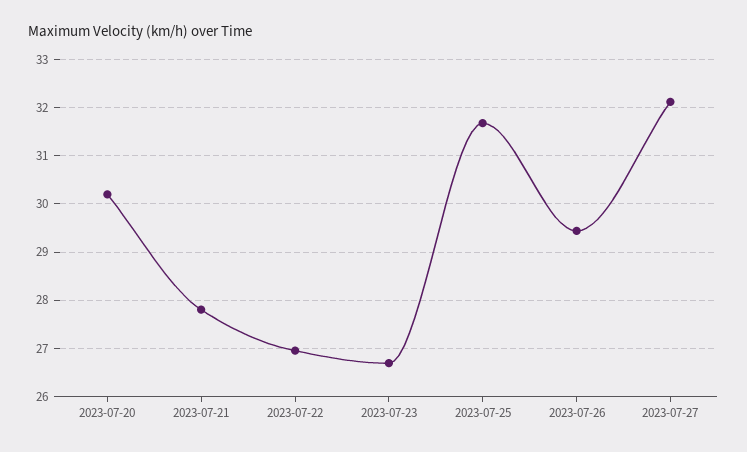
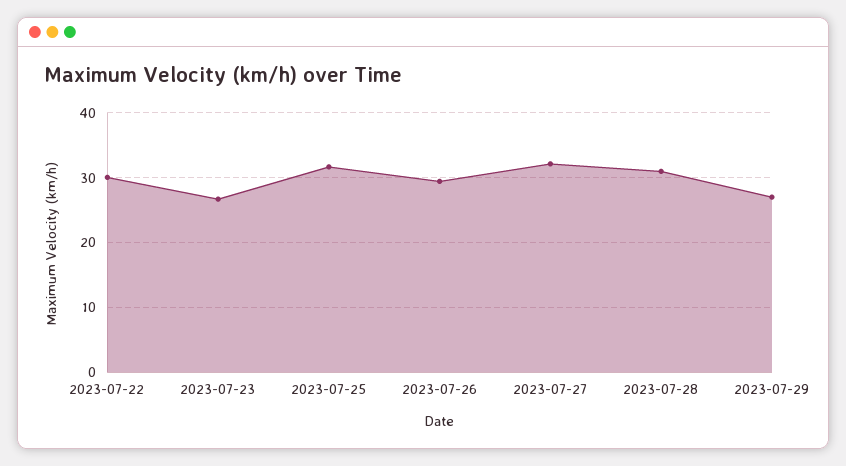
2023-07-20: 30.2 -> none
2023-07-21: 27.8 -> none
2023-07-22: 27 -> 30
2023-07-28: none -> 31
2023-07-29: none -> 27

